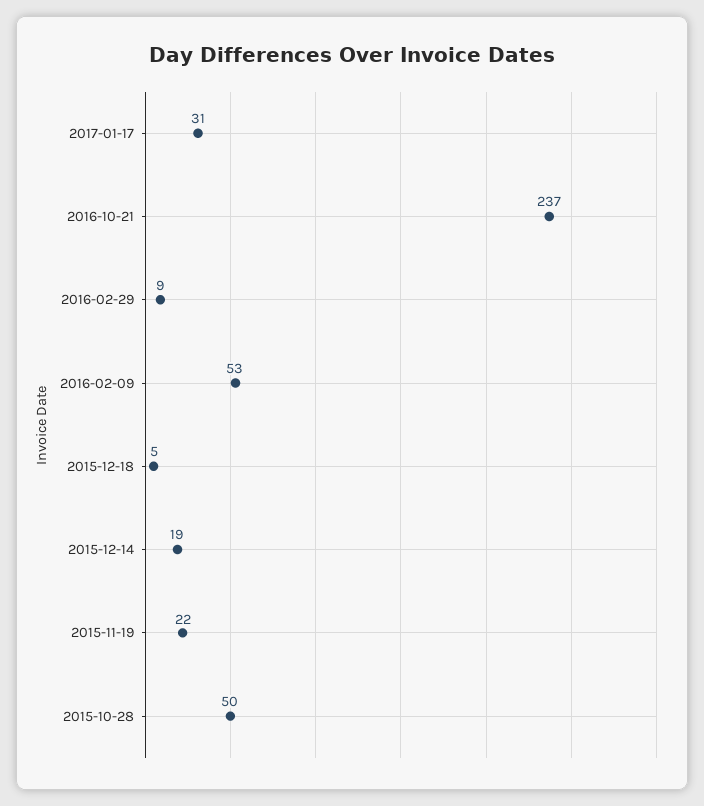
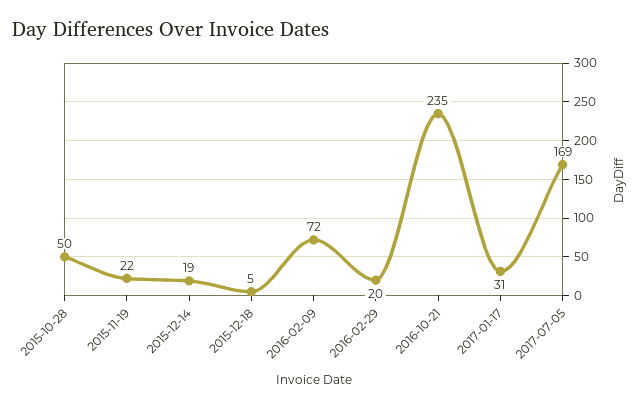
2016-10-21: 237 -> 235
2016-02-29: 9 -> 20
2016-02-09: 53 -> 72
2017-07-05: none -> 169

